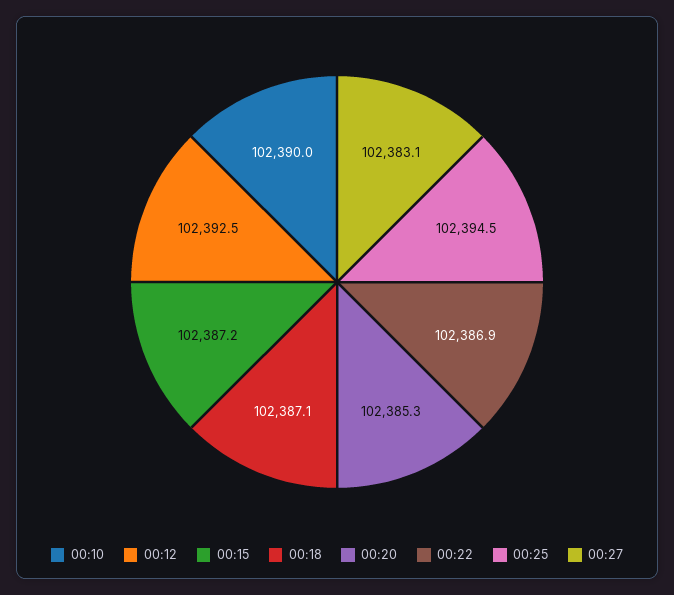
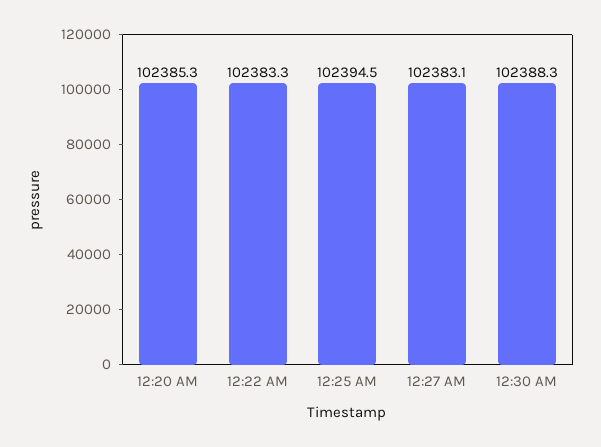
00:10: 102390 -> none
00:12: 102392.5 -> none
00:15: 102387.2 -> none
00:18: 102387.1 -> none
00:22: 102386.9 -> 102383.3
12:30 AM: none -> 102388.3

